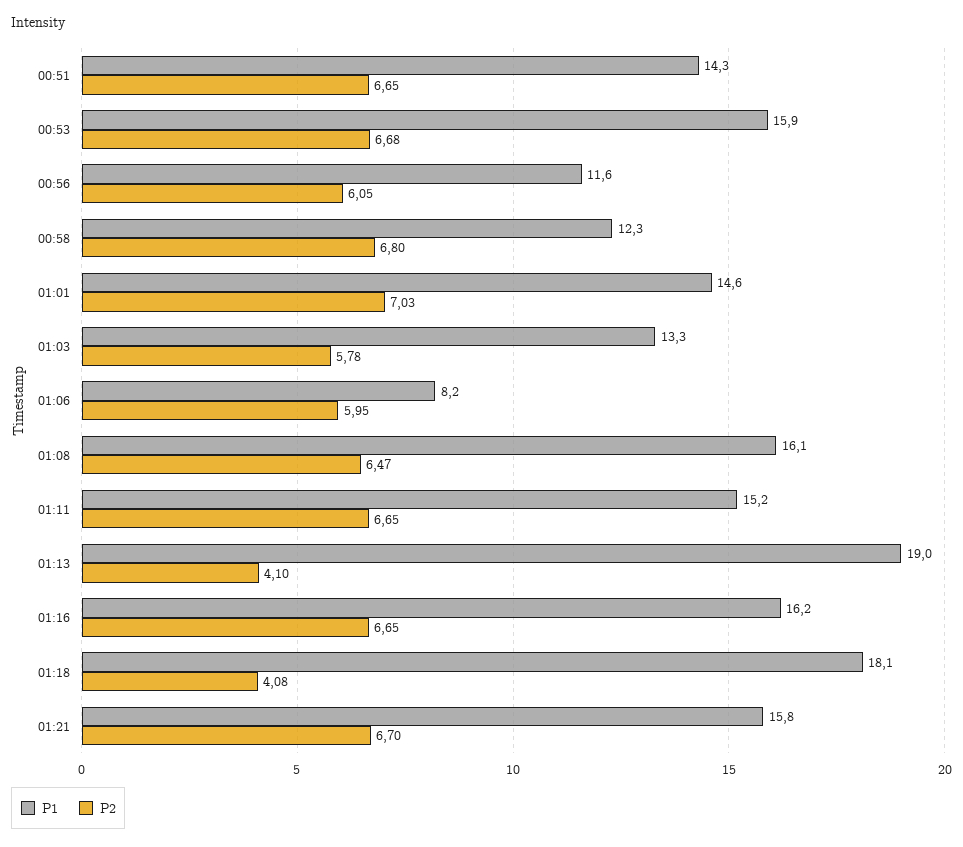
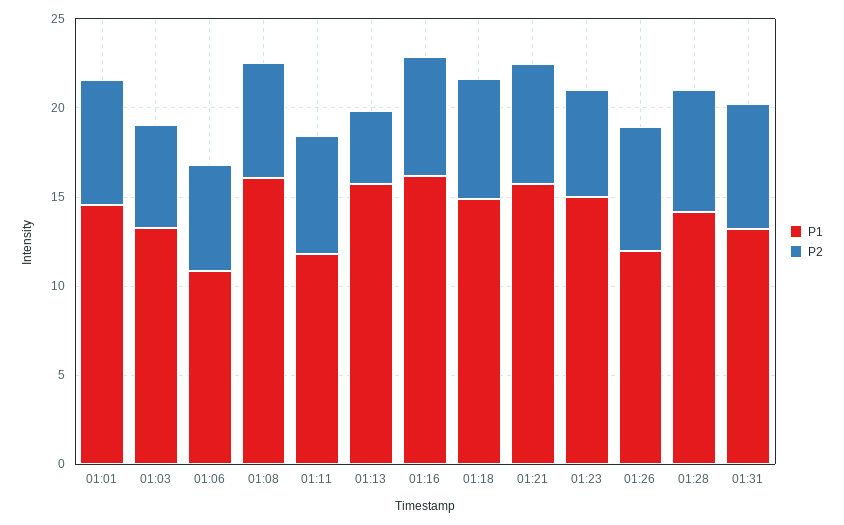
P1, 00:51: 14.3 -> none
P2, 00:51: 6.65 -> none
P1, 00:53: 15.9 -> none
P2, 00:53: 6.68 -> none
P1, 00:56: 11.6 -> none
P2, 00:56: 6.05 -> none
P1, 00:58: 12.3 -> none
P2, 00:58: 6.8 -> none
P1, 01:06: 8.2 -> 11
P1, 01:11: 15.2 -> 12
P1, 01:13: 19 -> 16
P1, 01:18: 18.1 -> 15
P2, 01:18: 4.08 -> 7
P1, 01:23: none -> 15
P2, 01:23: none -> 6
P1, 01:26: none -> 12
P2, 01:26: none -> 7
P1, 01:28: none -> 14
P2, 01:28: none -> 7
P1, 01:31: none -> 13
P2, 01:31: none -> 7

